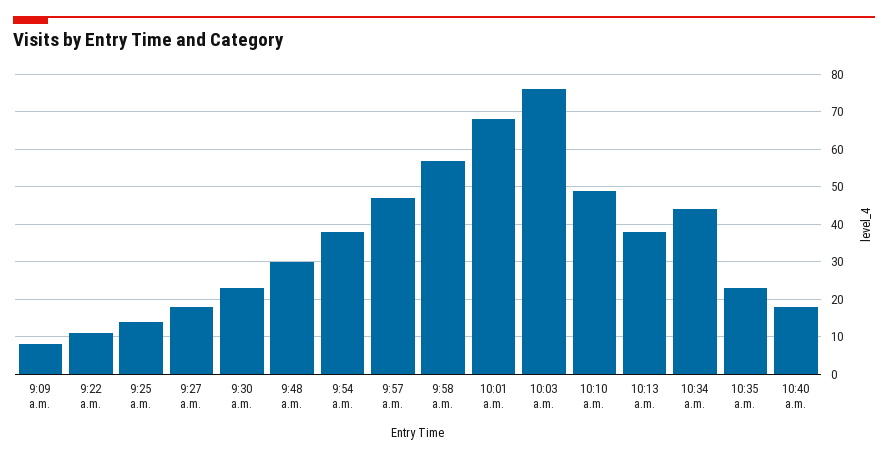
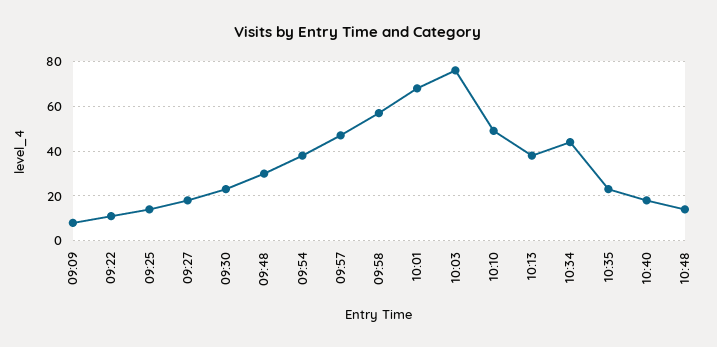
10:48: none -> 15

